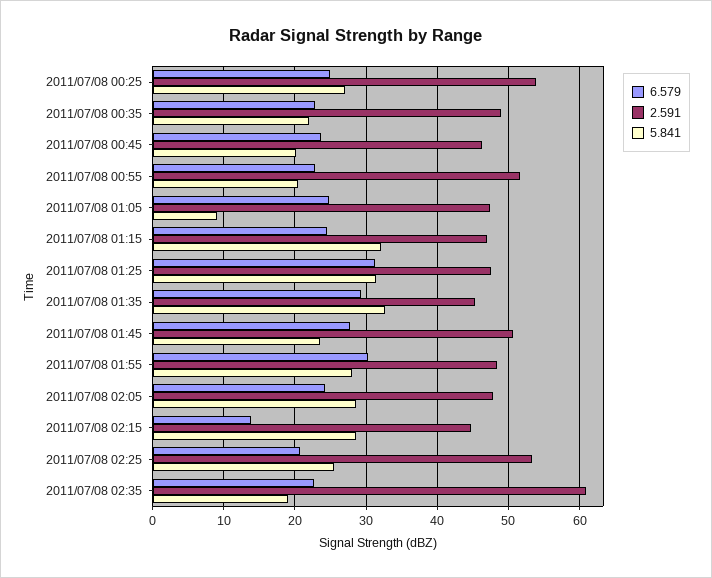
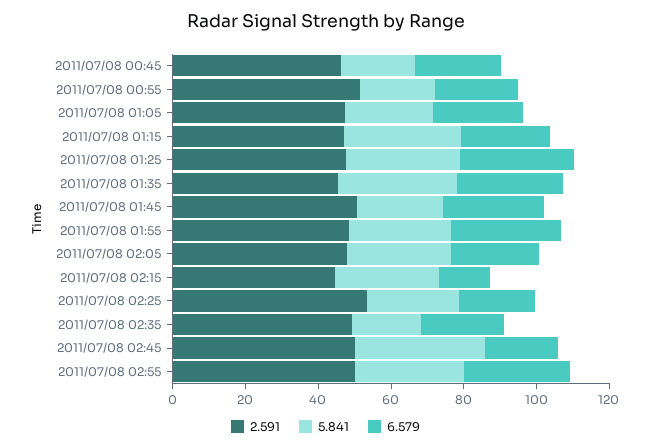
6.579, 2011/07/08 00:25: 25 -> none
2.591, 2011/07/08 00:25: 54 -> none
5.841, 2011/07/08 00:25: 27 -> none
6.579, 2011/07/08 00:35: 23 -> none
2.591, 2011/07/08 00:35: 49 -> none
5.841, 2011/07/08 00:35: 22 -> none
5.841, 2011/07/08 01:05: 9 -> 25
2.591, 2011/07/08 02:35: 61 -> 50
2.591, 2011/07/08 02:45: none -> 50
5.841, 2011/07/08 02:45: none -> 35
6.579, 2011/07/08 02:45: none -> 20
2.591, 2011/07/08 02:55: none -> 50
5.841, 2011/07/08 02:55: none -> 30
6.579, 2011/07/08 02:55: none -> 30

